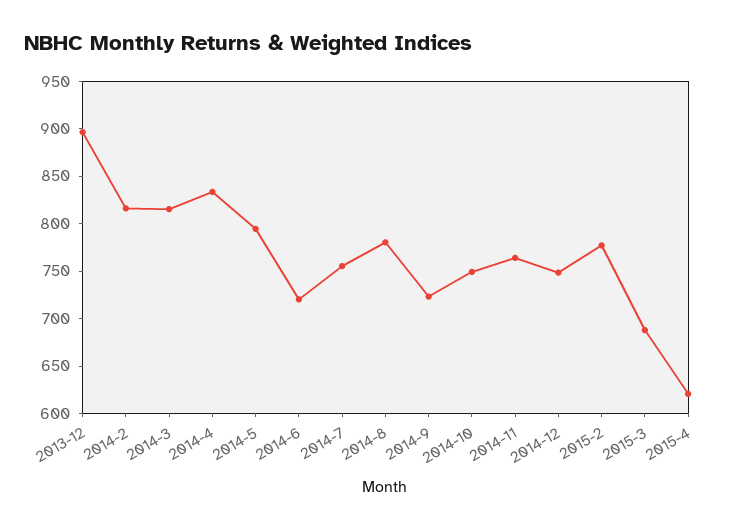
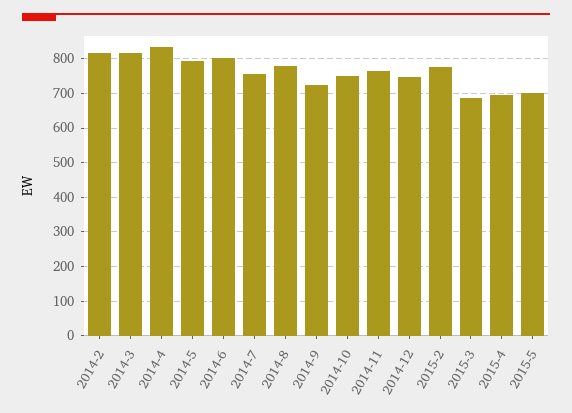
2013-12: 900 -> none
2014-6: 720 -> 800
2015-4: 620 -> 700
2015-5: none -> 700

